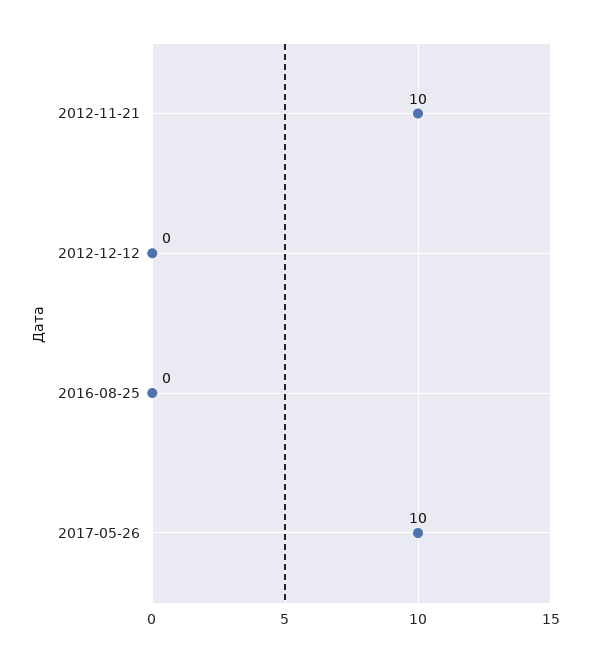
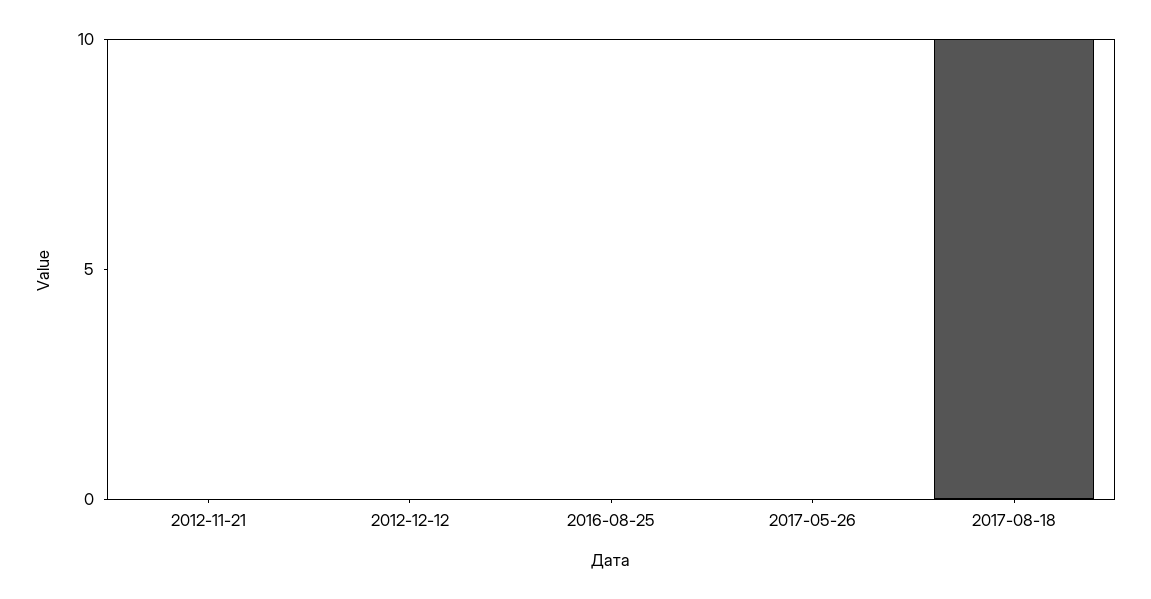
2012-11-21: 10 -> 0
2017-05-26: 10 -> 0
2017-08-18: none -> 10

